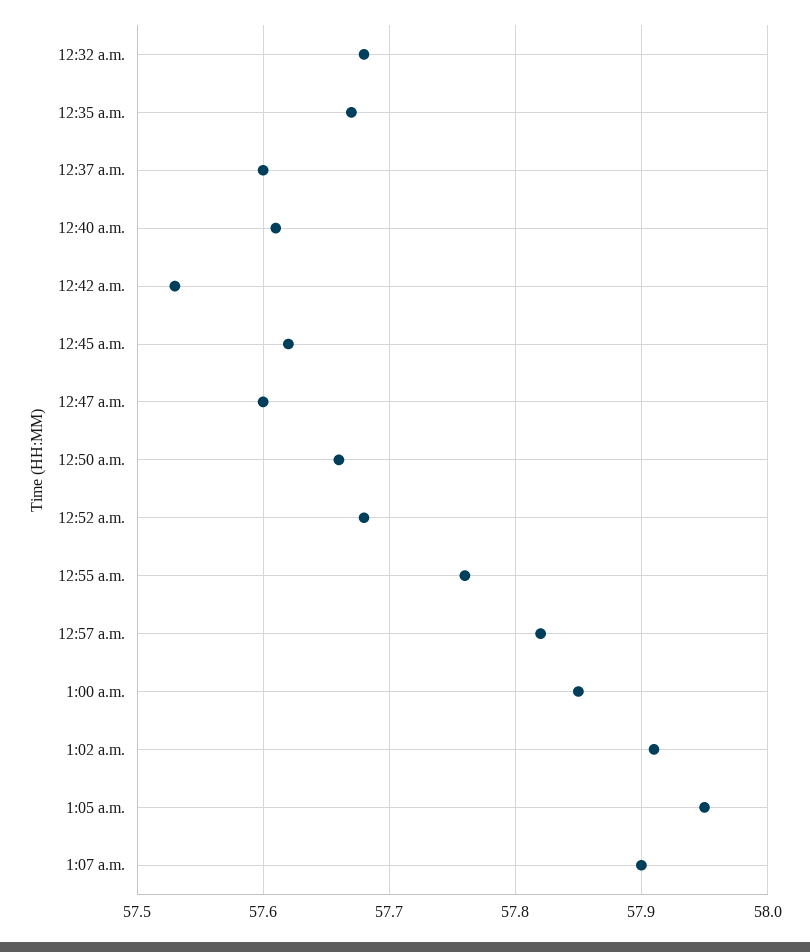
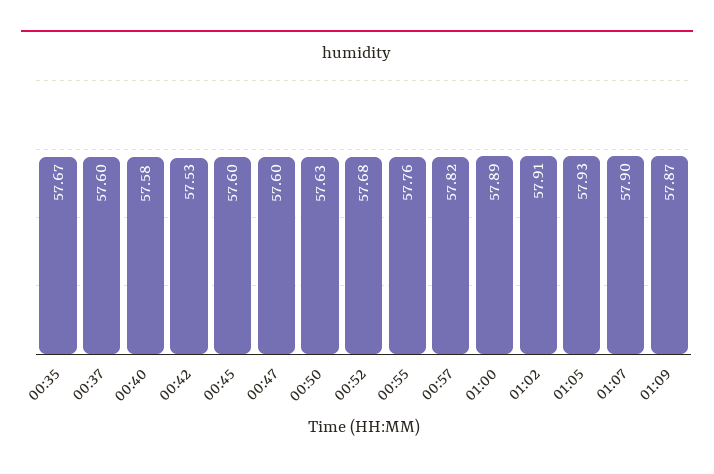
12:32 a.m.: 57.68 -> none
12:40 a.m.: 57.61 -> 57.58
12:45 a.m.: 57.62 -> 57.6
12:50 a.m.: 57.66 -> 57.63
1:00 a.m.: 57.85 -> 57.89
1:05 a.m.: 57.95 -> 57.93
01:09: none -> 57.87

